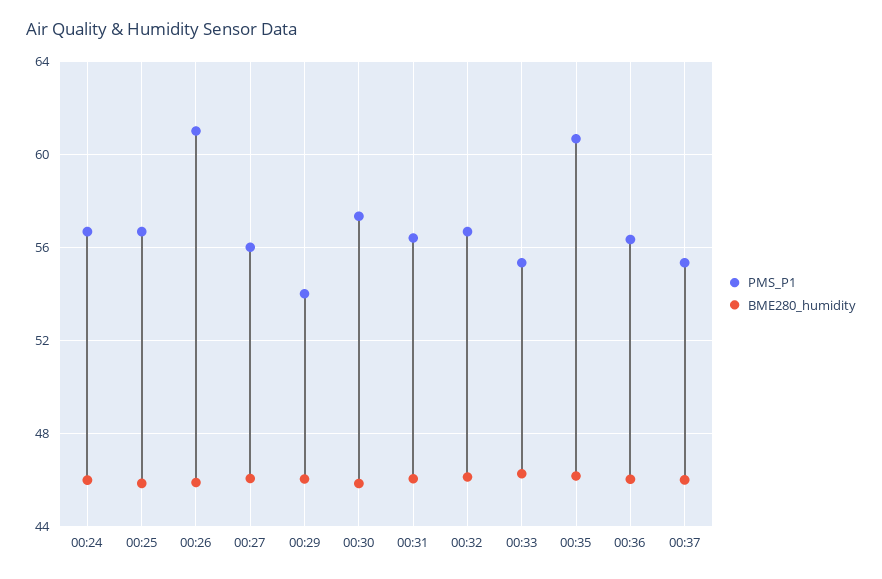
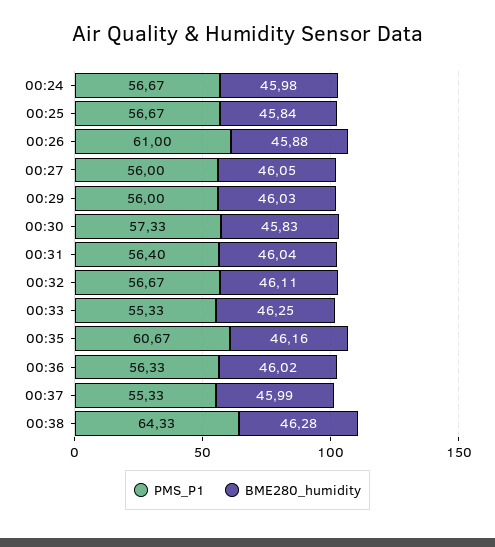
PMS_P1, 00:29: 54 -> 56
PMS_P1, 00:38: none -> 64.33
BME280_humidity, 00:38: none -> 46.28

